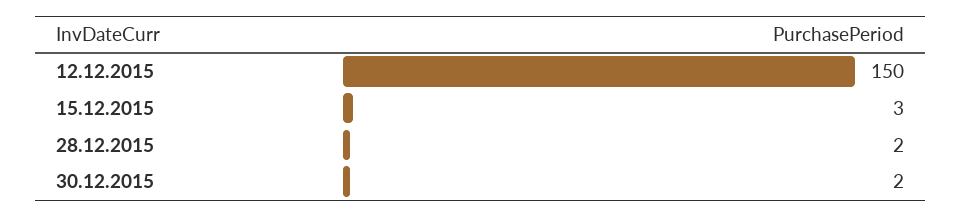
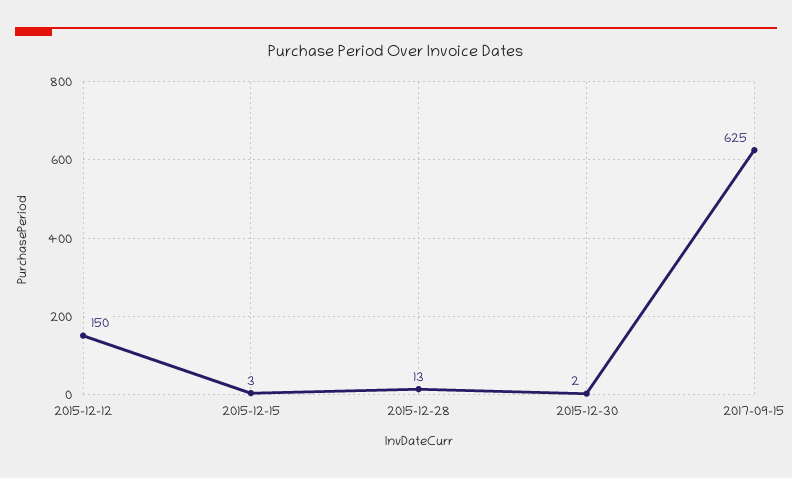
28.12.2015: 2 -> 13
2017-09-15: none -> 625

